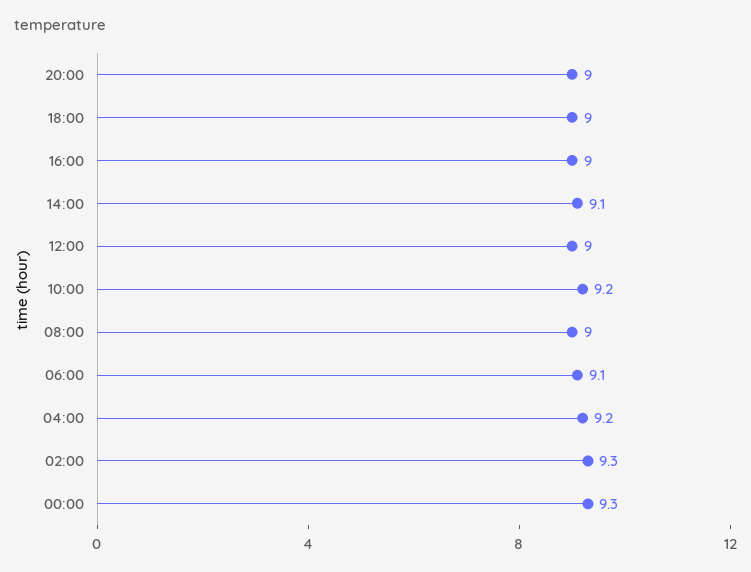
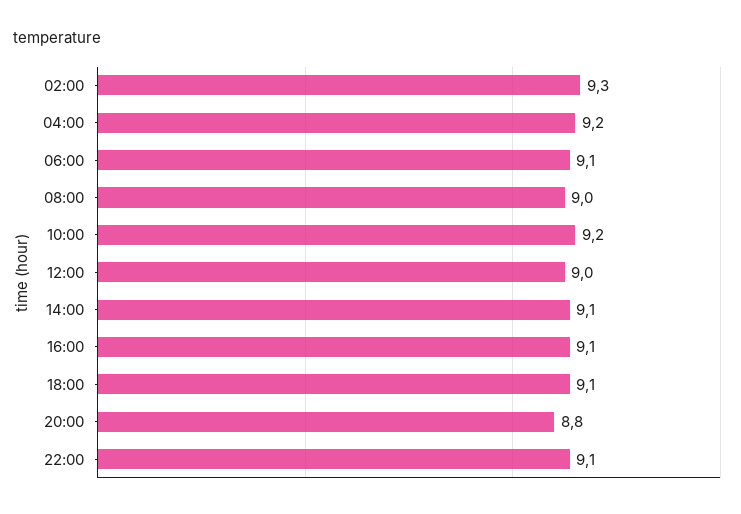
20:00: 9 -> 8.8
18:00: 9 -> 9.1
16:00: 9 -> 9.1
00:00: 9.3 -> none
22:00: none -> 9.1

